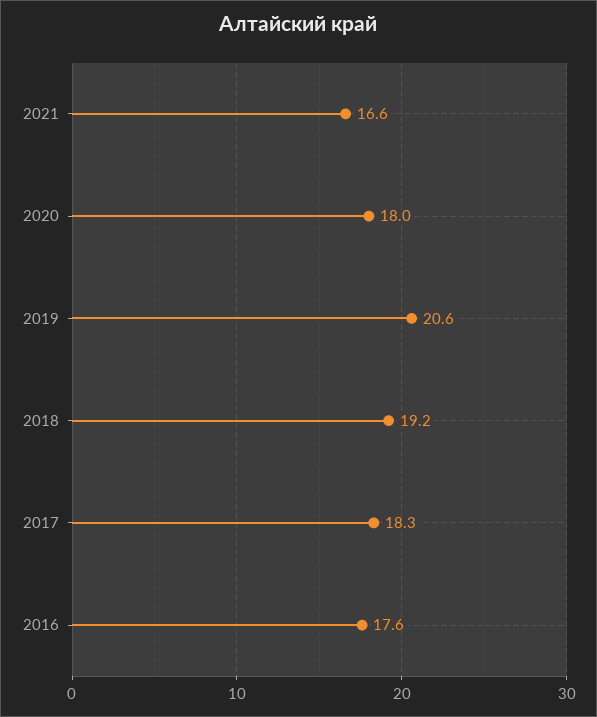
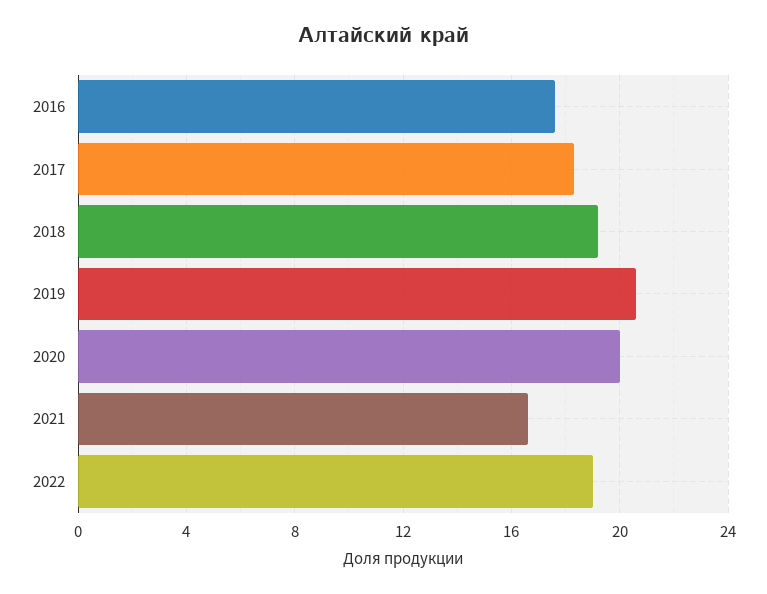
2020: 18 -> 20
2022: none -> 19

